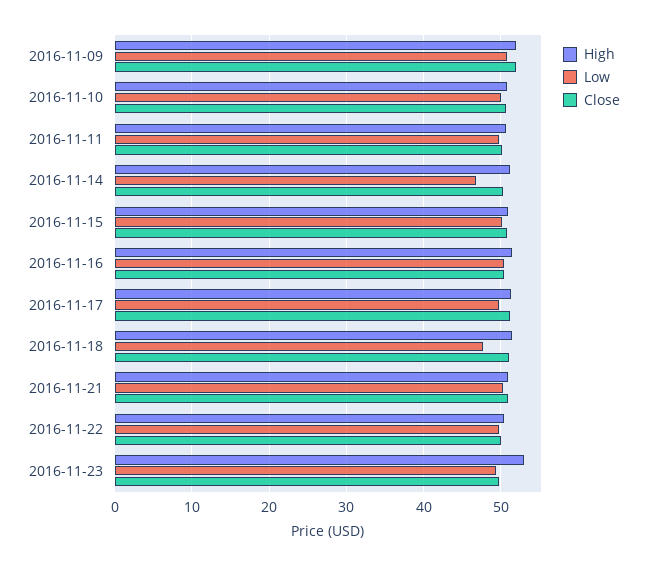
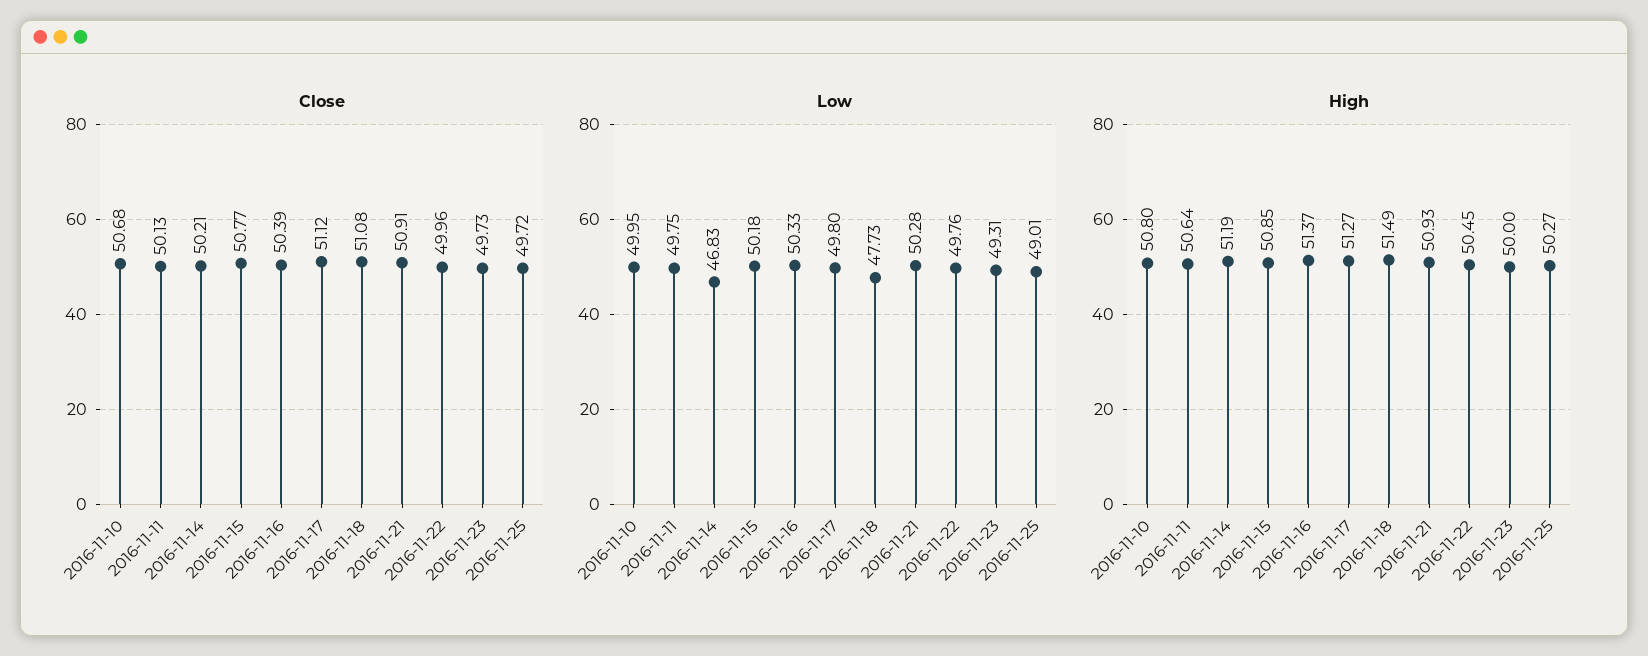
High, 2016-11-09: 52 -> none
Low, 2016-11-09: 51 -> none
Close, 2016-11-09: 52 -> none
High, 2016-11-23: 53 -> 50
Close, 2016-11-25: none -> 49.72
Low, 2016-11-25: none -> 49.01
High, 2016-11-25: none -> 50.27

